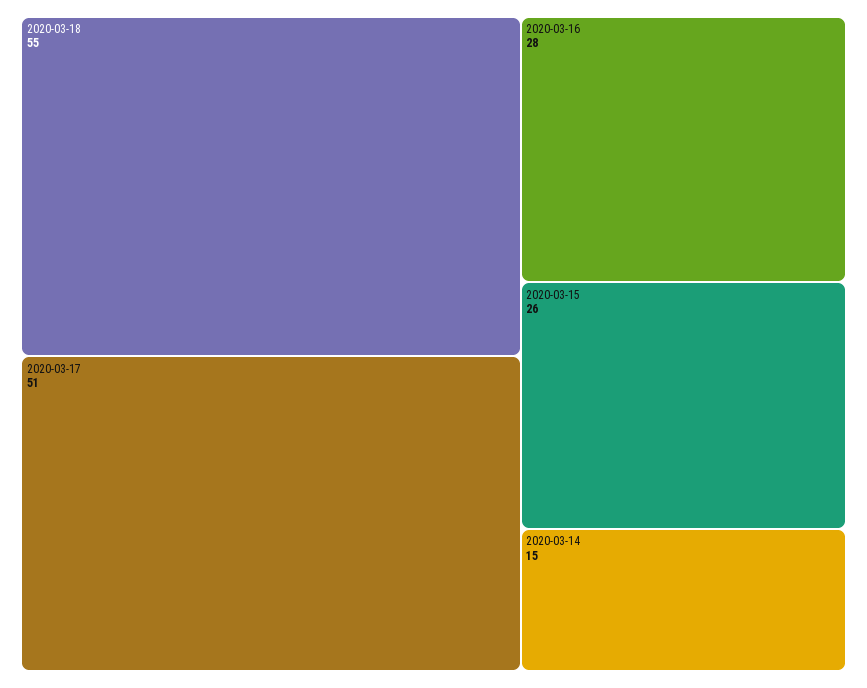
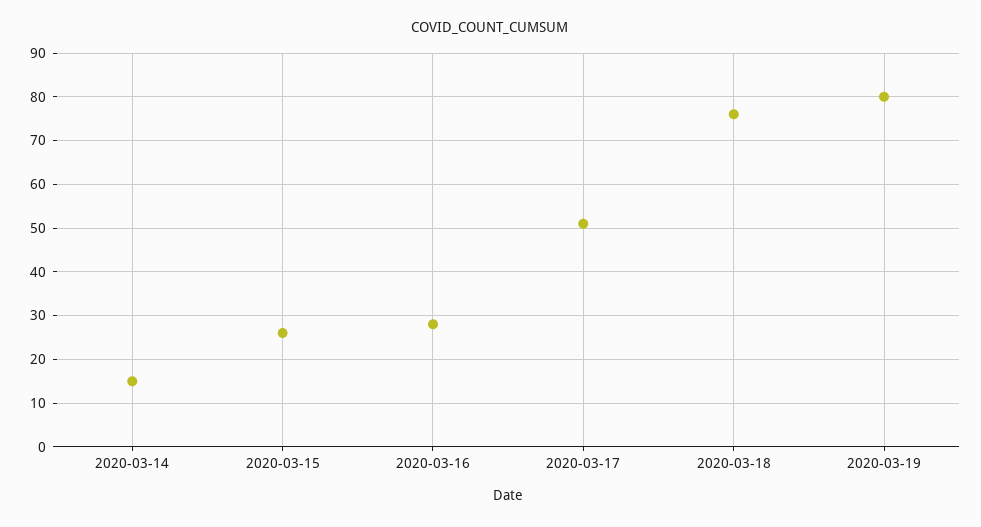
2020-03-18: 55 -> 75
2020-03-19: none -> 80

